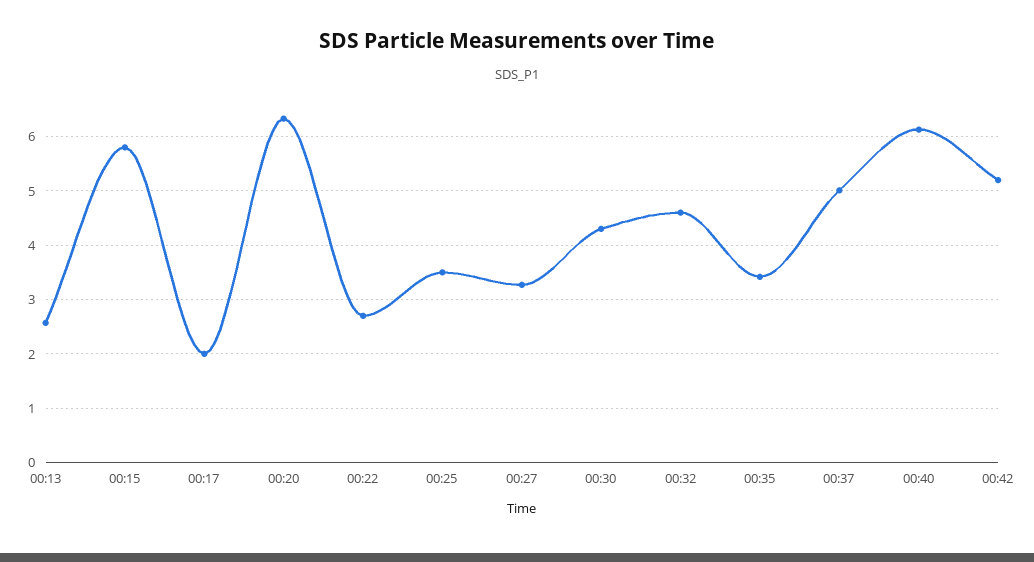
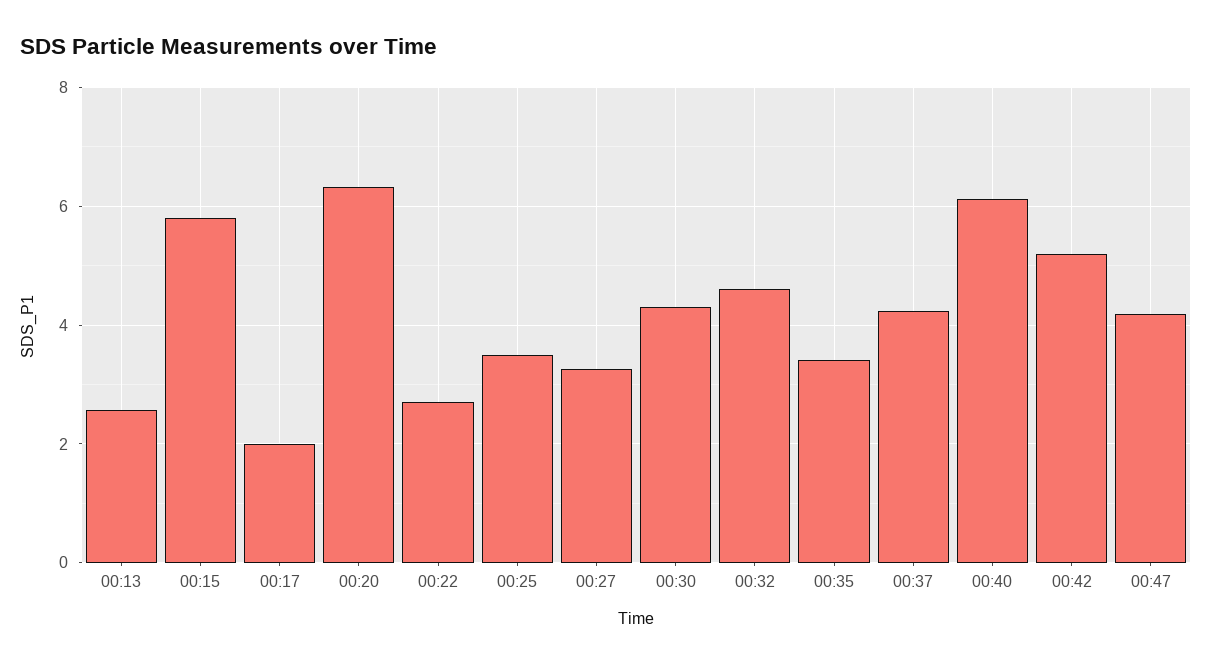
00:37: 5 -> 4.2
00:47: none -> 4.2

